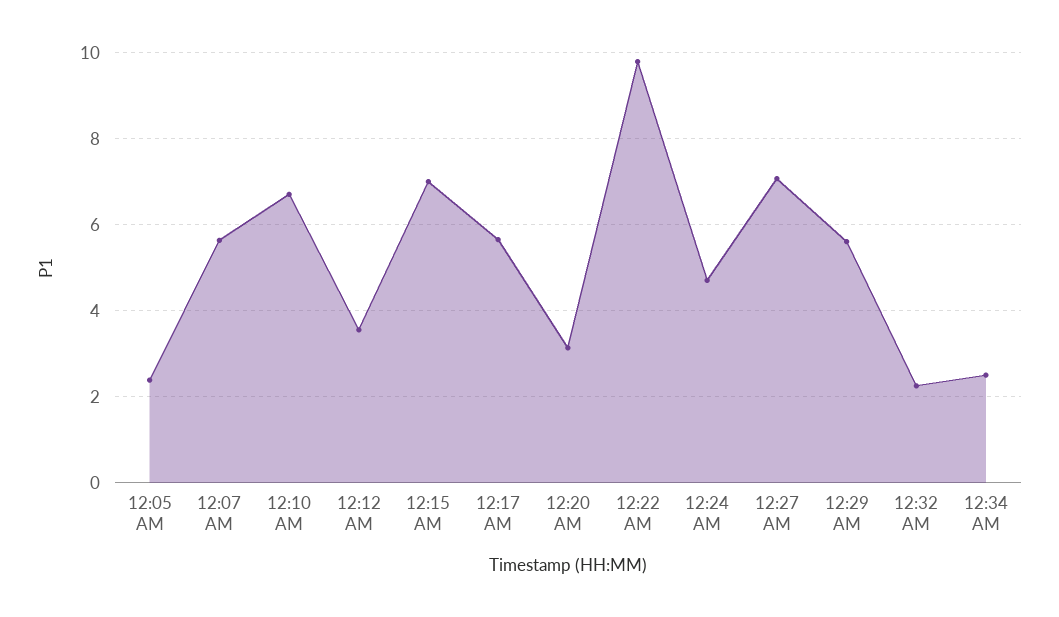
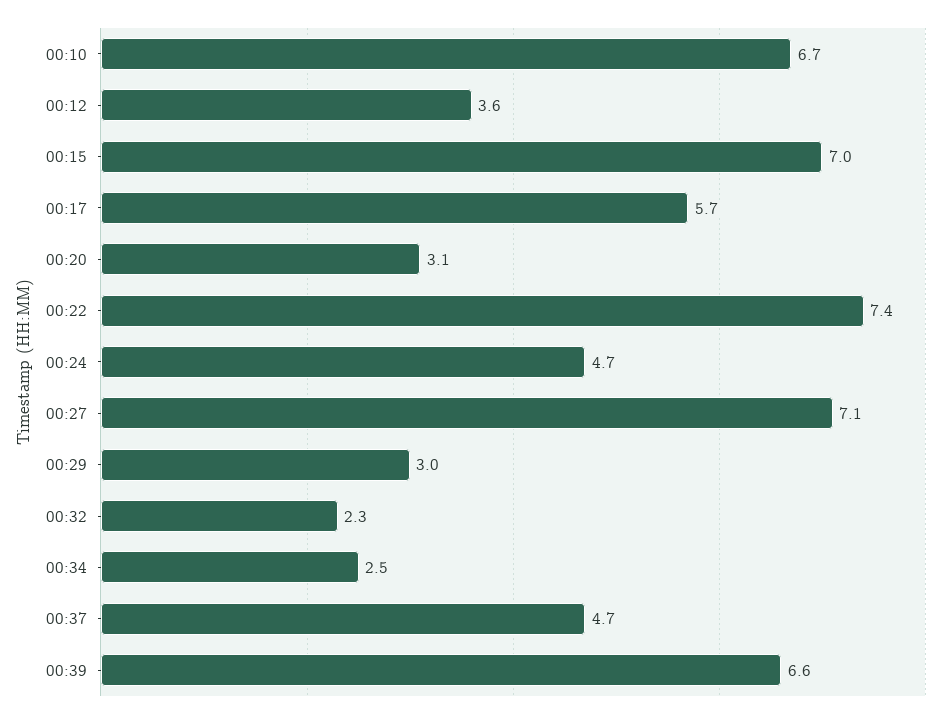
12:05 AM: 2.4 -> none
12:07 AM: 5.6 -> none
12:22 AM: 9.8 -> 7.4
12:29 AM: 5.6 -> 3
00:37: none -> 4.7
00:39: none -> 6.6

